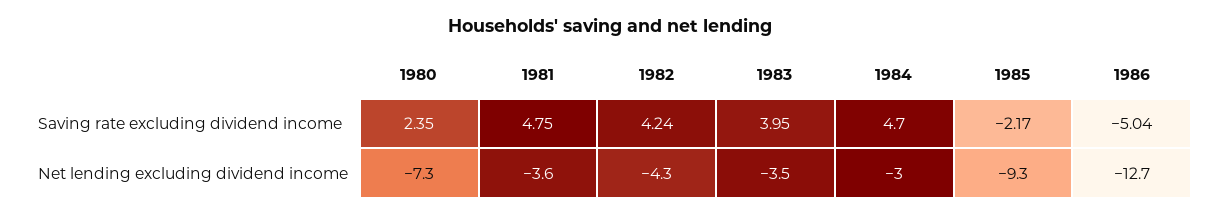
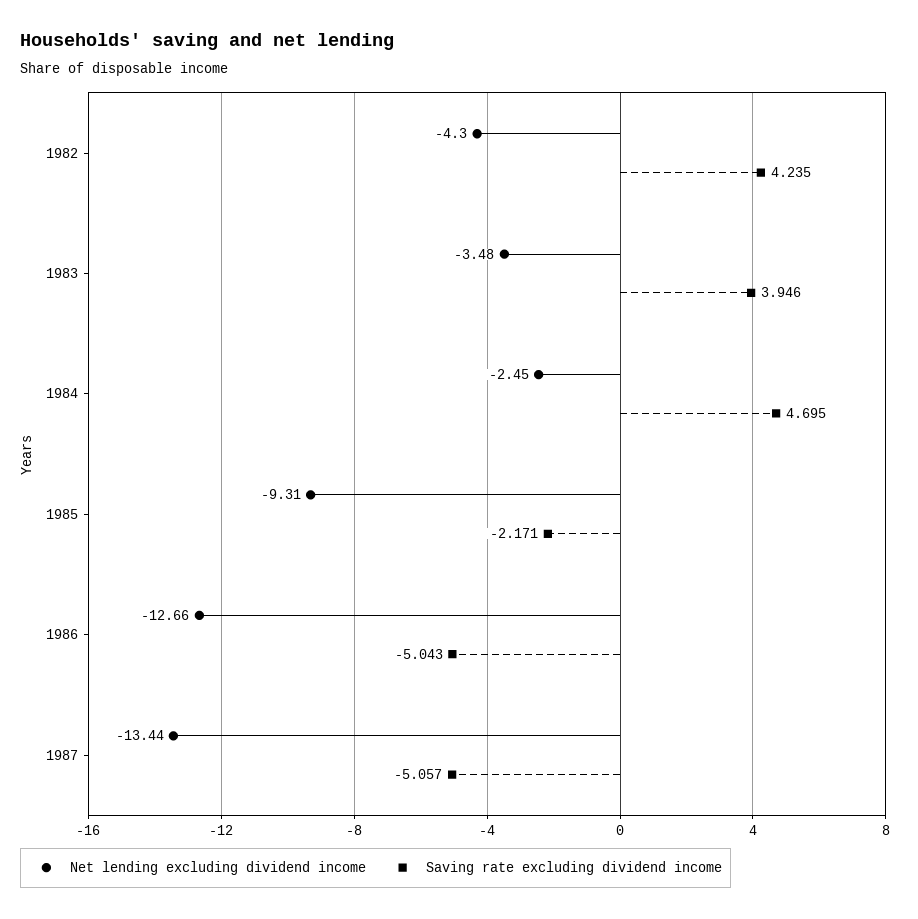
Saving rate excluding dividend income, 1980: 2.35 -> none
Saving rate excluding dividend income, 1981: 4.75 -> none
Net lending excluding dividend income, 1980: -7.3 -> none
Net lending excluding dividend income, 1981: -3.6 -> none
Net lending excluding dividend income, 1984: -3 -> -2.45
Net lending excluding dividend income, 1987: none -> -13.44
Saving rate excluding dividend income, 1987: none -> -5.057

